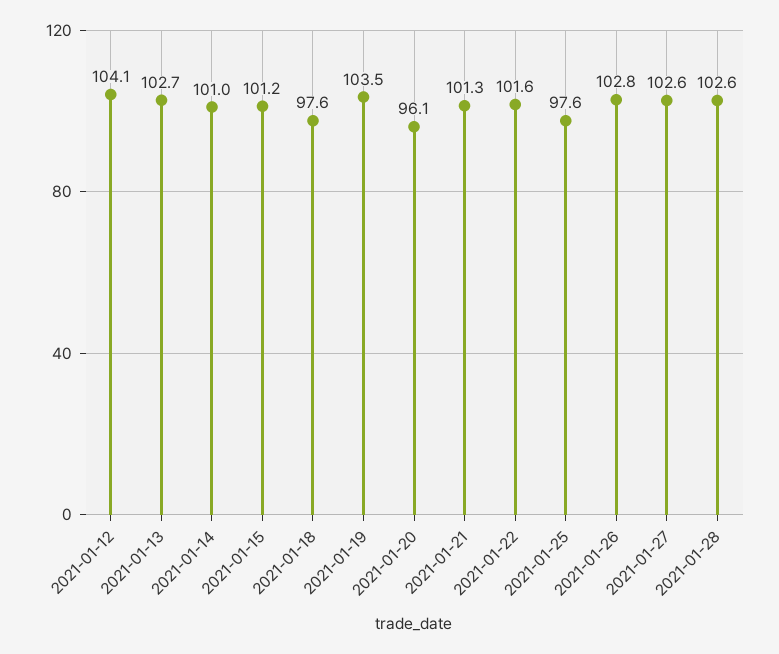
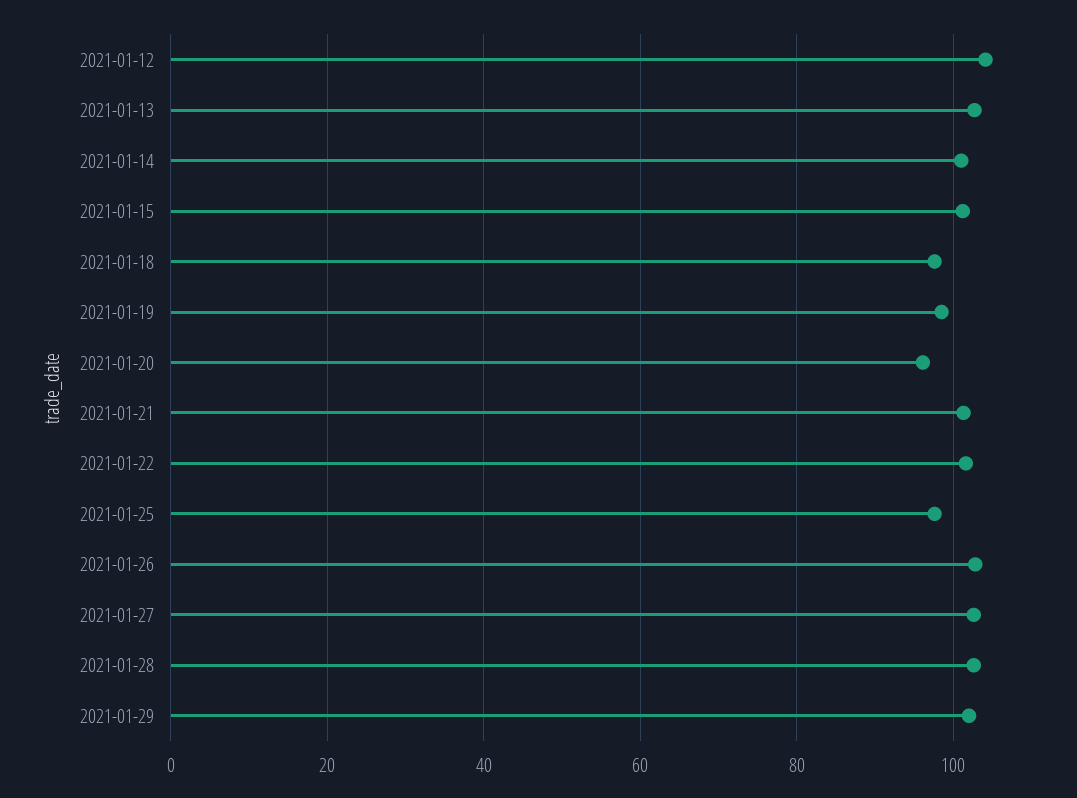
2021-01-19: 103.5 -> 98
2021-01-29: none -> 102

